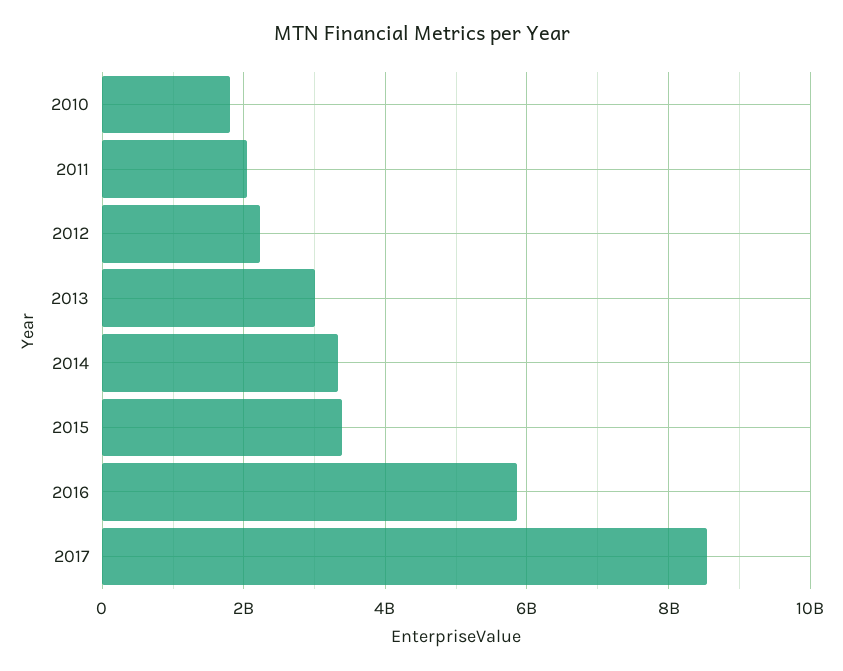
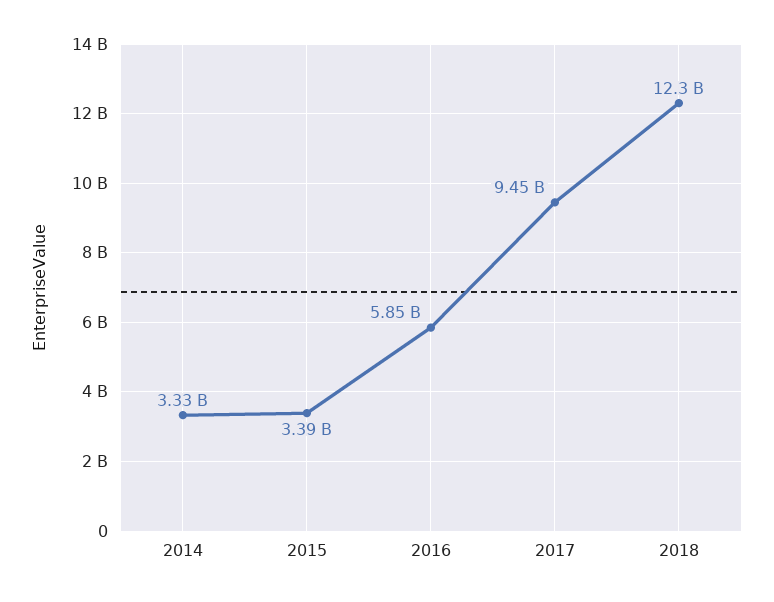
2010: 1800000000 -> none
2011: 2000000000 -> none
2012: 2200000000 -> none
2013: 3000000000 -> none
2017: 8600000000 -> 9450000000
2018: none -> 12300000000

